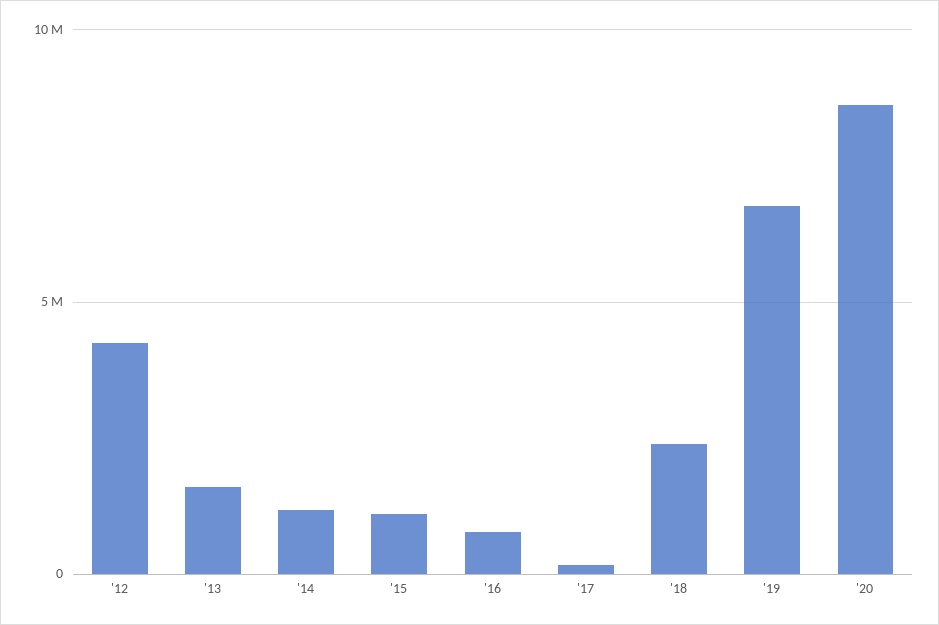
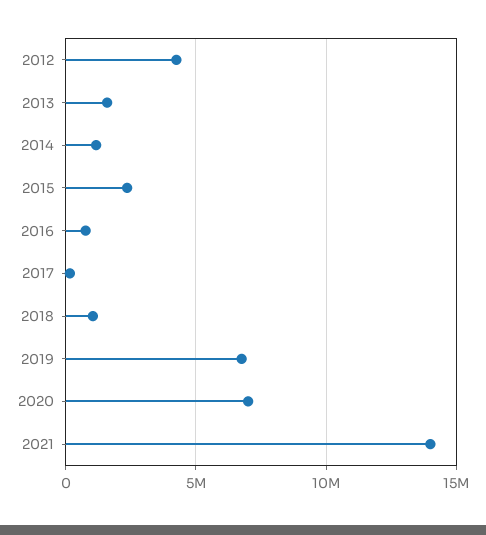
'15: 1000000 -> 2500000
'18: 2500000 -> 1000000
'20: 8500000 -> 7000000
2021: none -> 14000000

